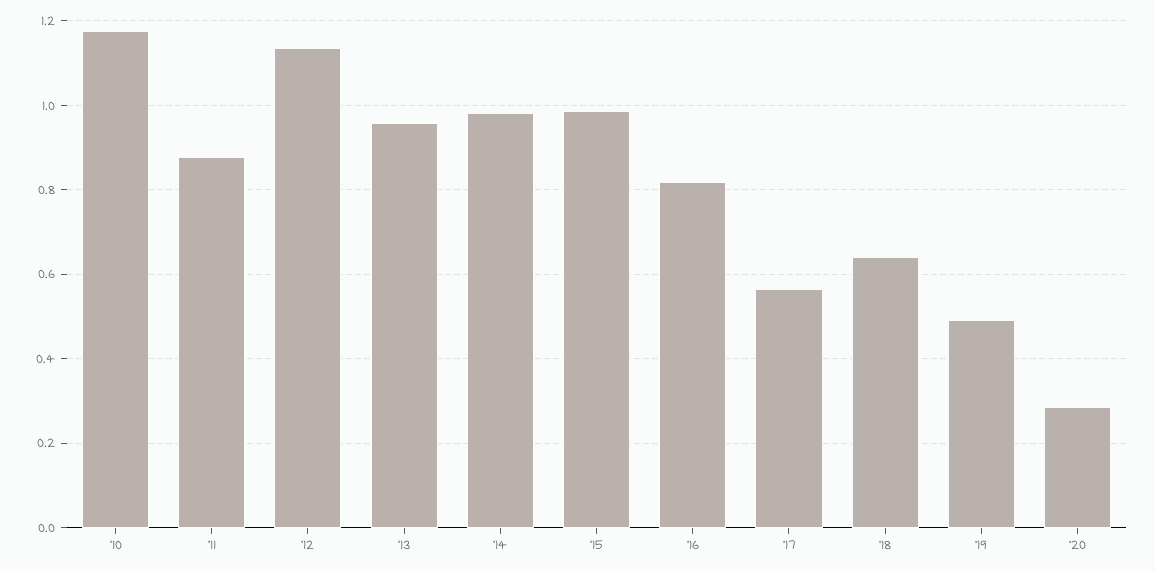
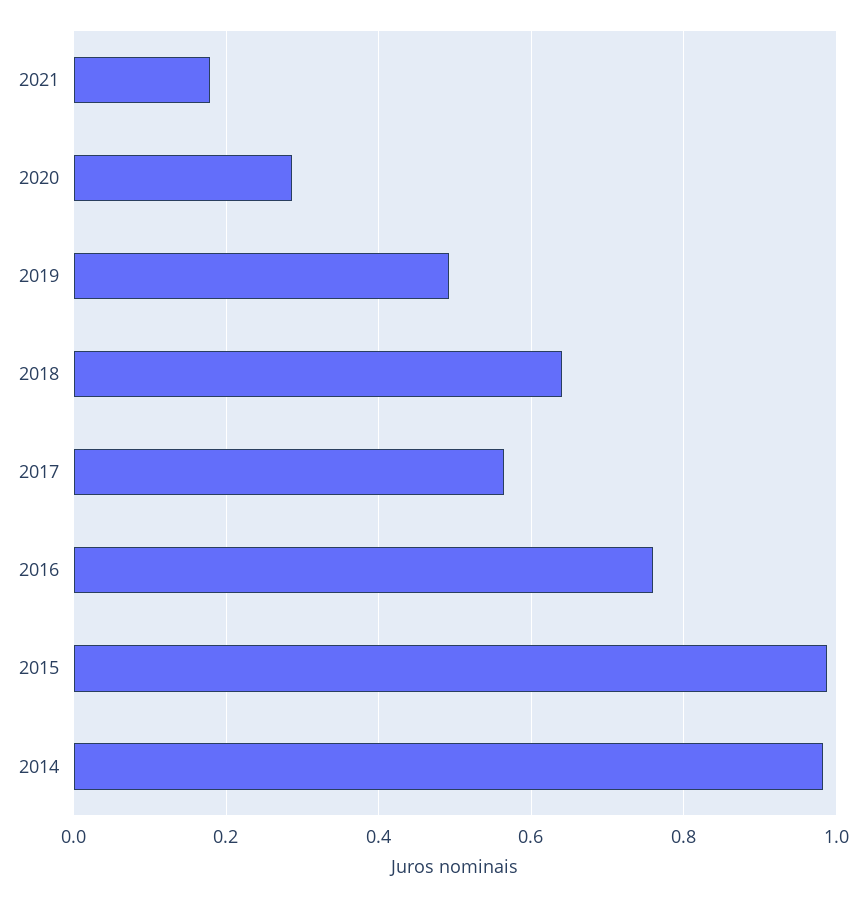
'10: 1.18 -> none
'11: 0.88 -> none
'12: 1.14 -> none
'13: 0.96 -> none
'16: 0.82 -> 0.76
2021: none -> 0.18

